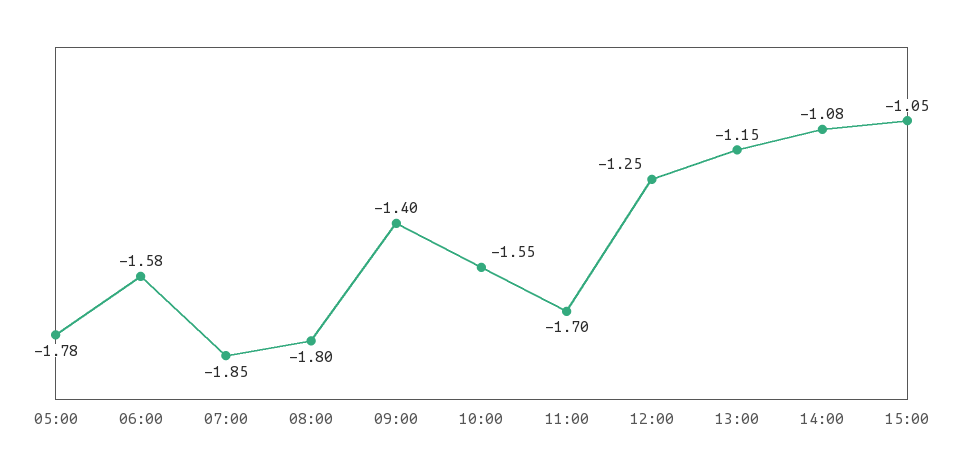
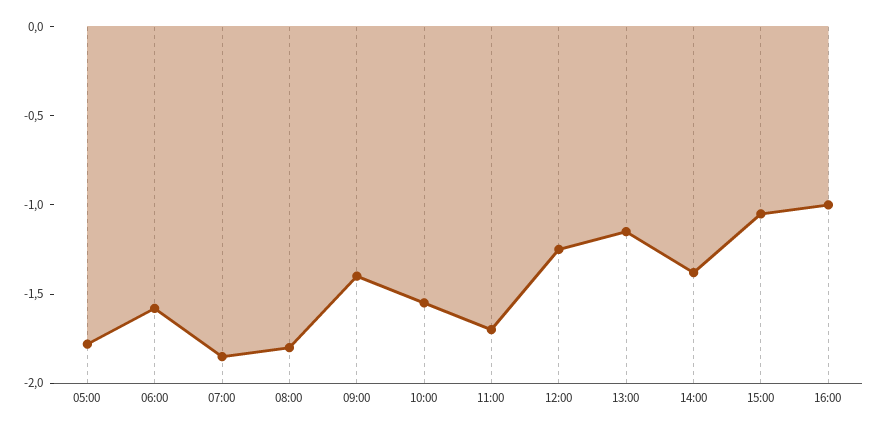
14:00: -1.08 -> -1.4
16:00: none -> -1

